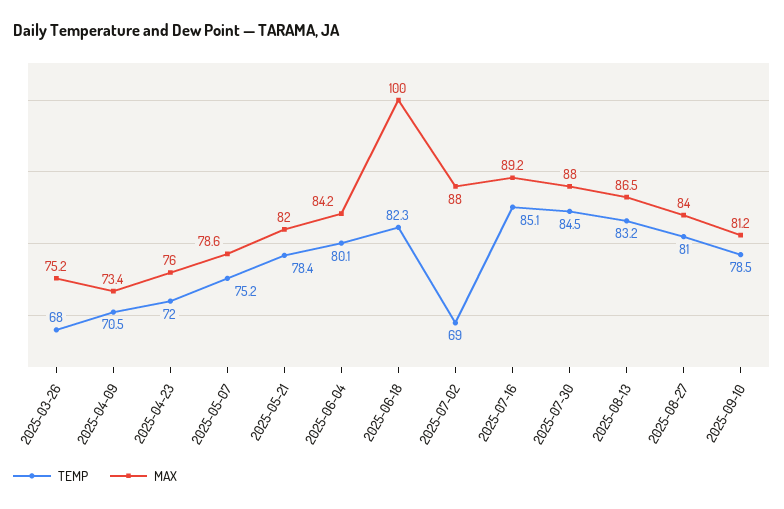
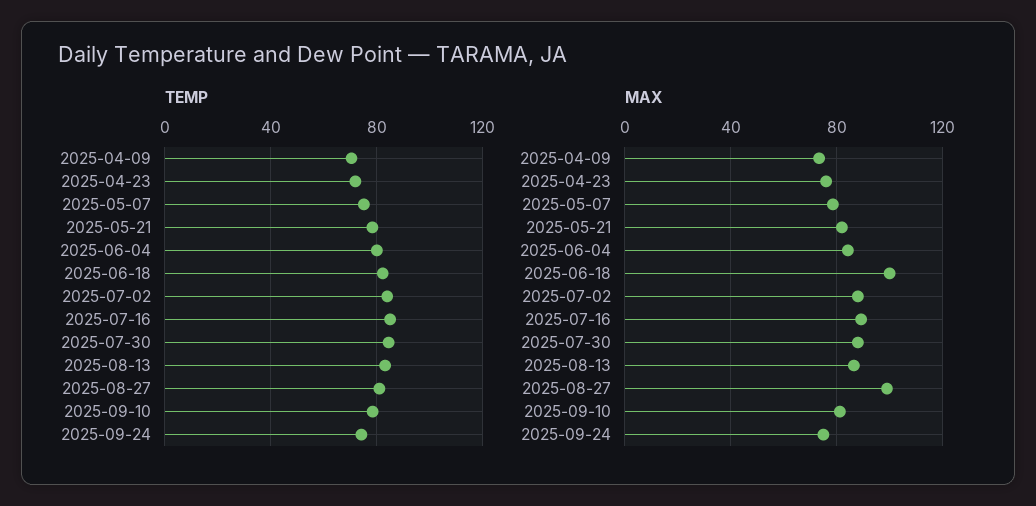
TEMP, 2025-03-26: 68 -> none
MAX, 2025-03-26: 75.2 -> none
TEMP, 2025-07-02: 69 -> 85
MAX, 2025-08-27: 84 -> 100
TEMP, 2025-09-24: none -> 75
MAX, 2025-09-24: none -> 75

